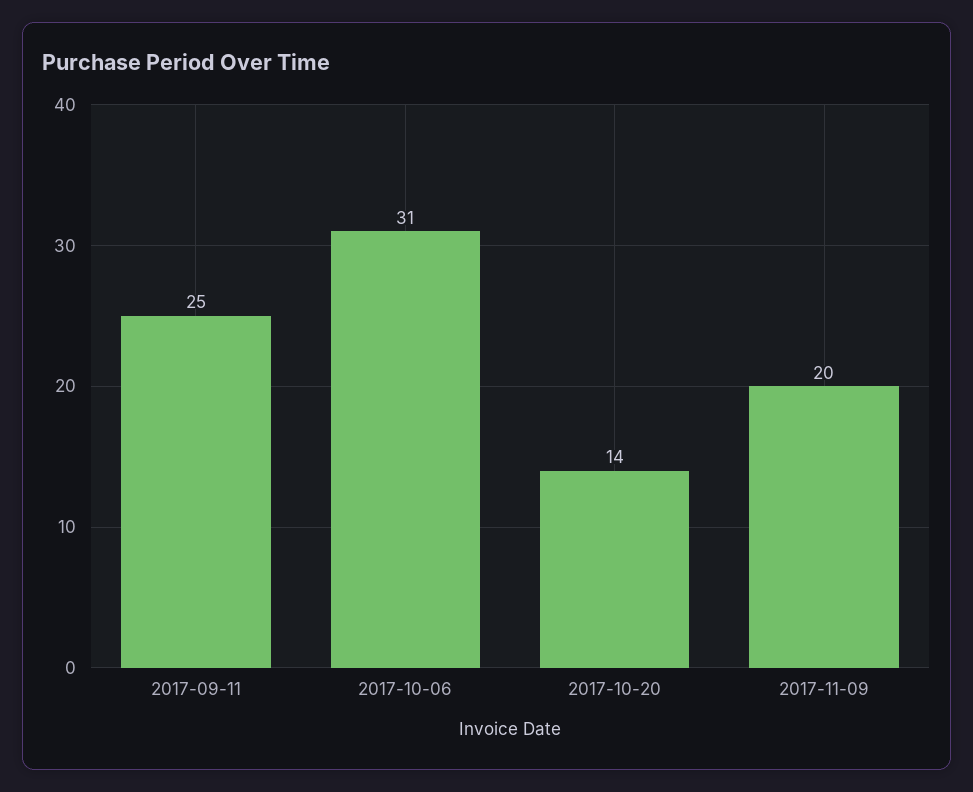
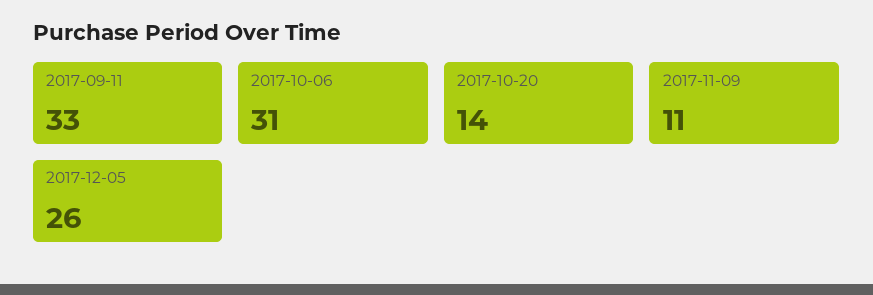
2017-09-11: 25 -> 33
2017-11-09: 20 -> 11
2017-12-05: none -> 26

